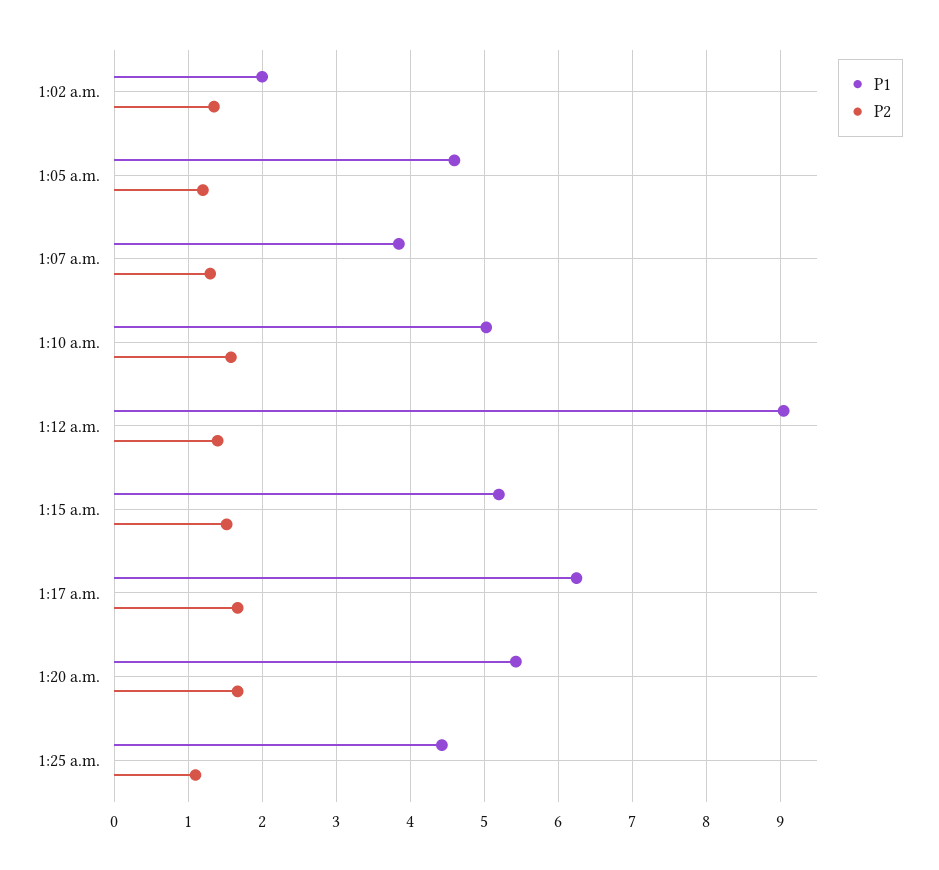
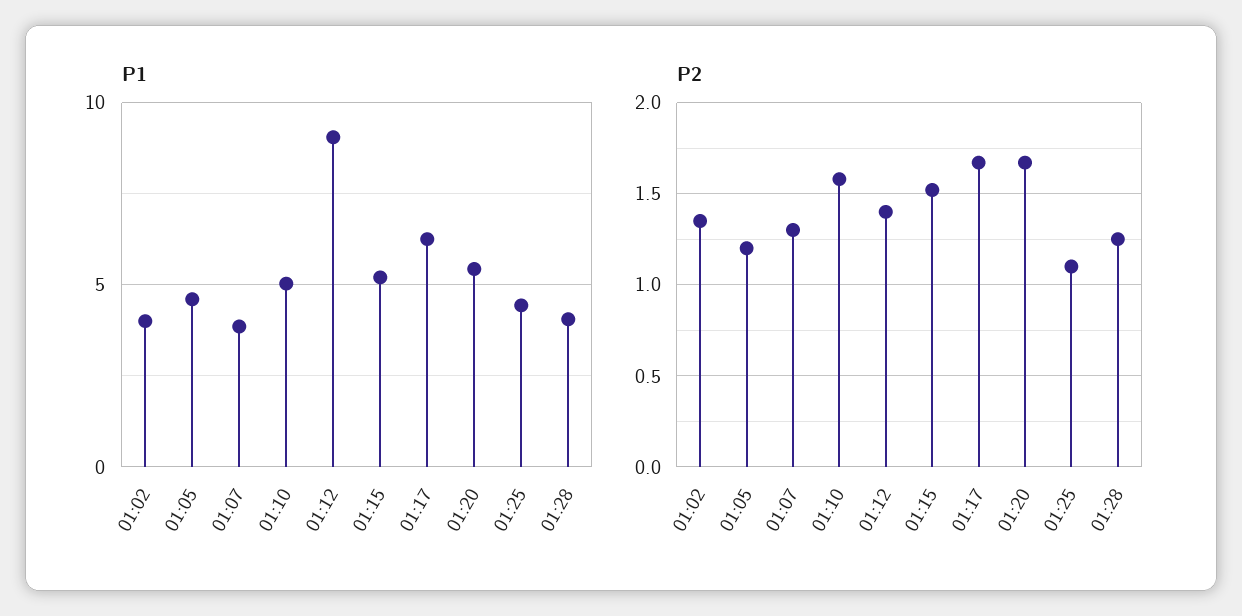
P1, 1:02 a.m.: 2 -> 4
P1, 01:28: none -> 4
P2, 01:28: none -> 1.25

